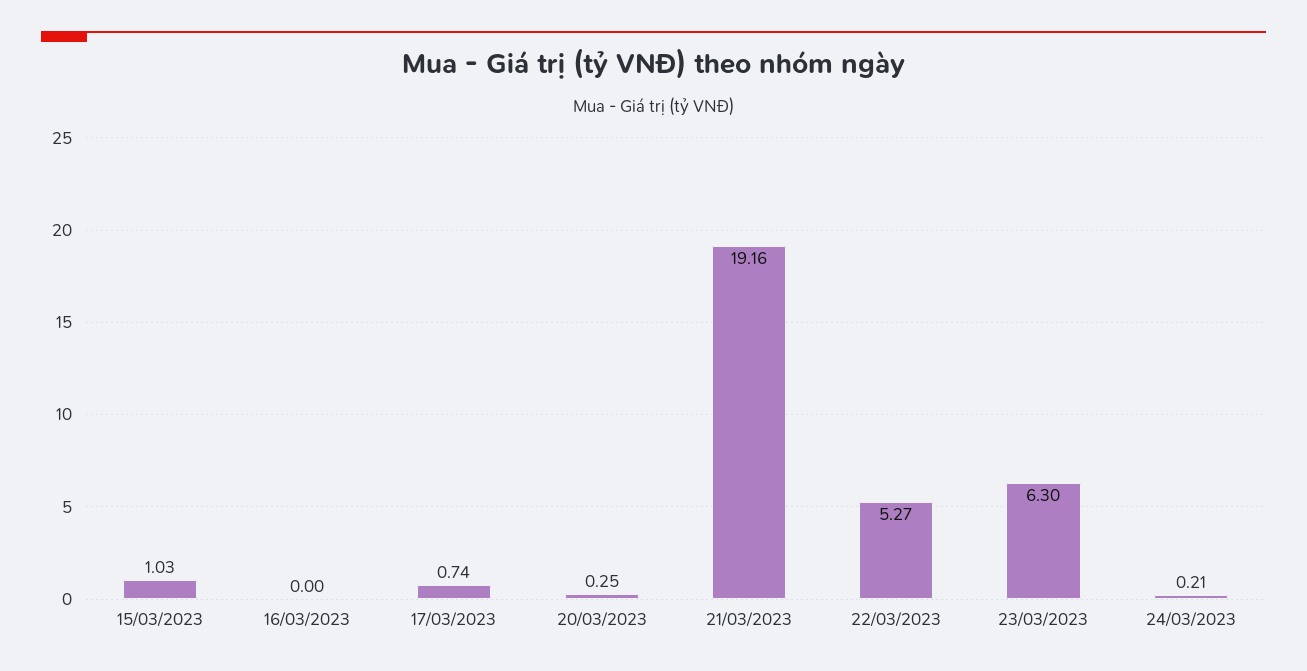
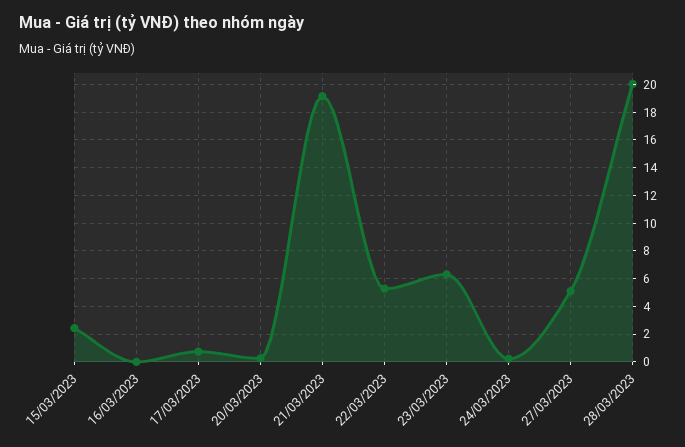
15/03/2023: 1.03 -> 2.5
27/03/2023: none -> 5
28/03/2023: none -> 20

